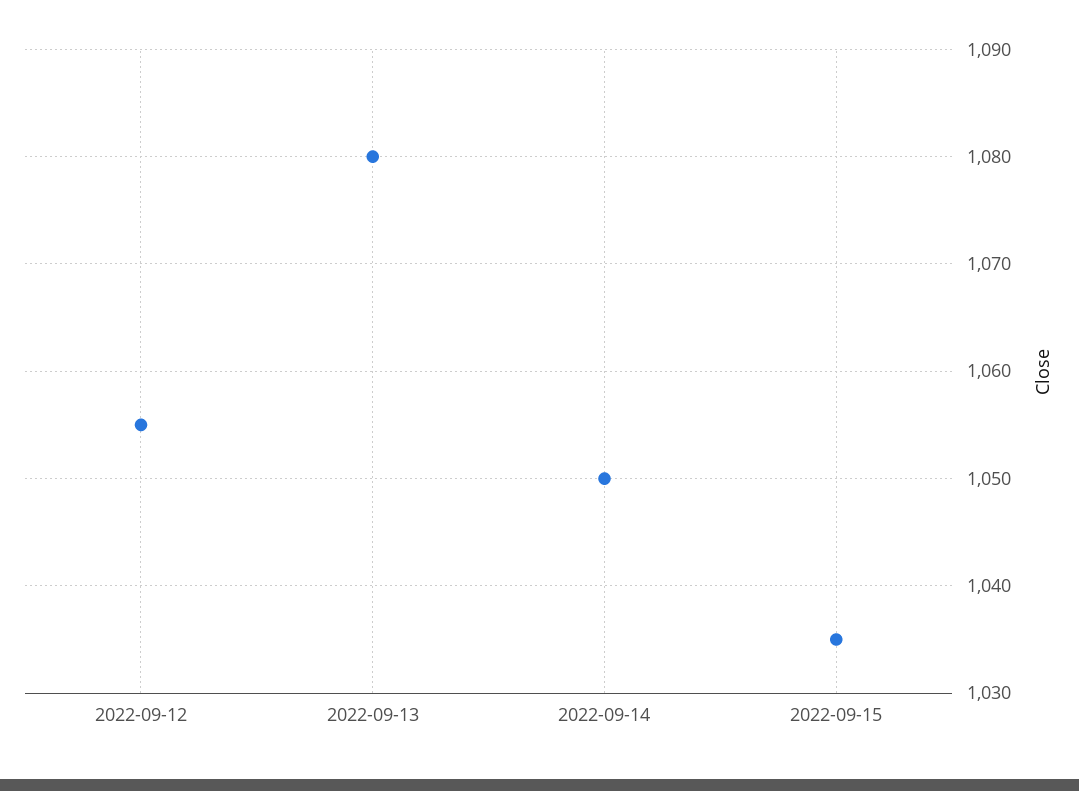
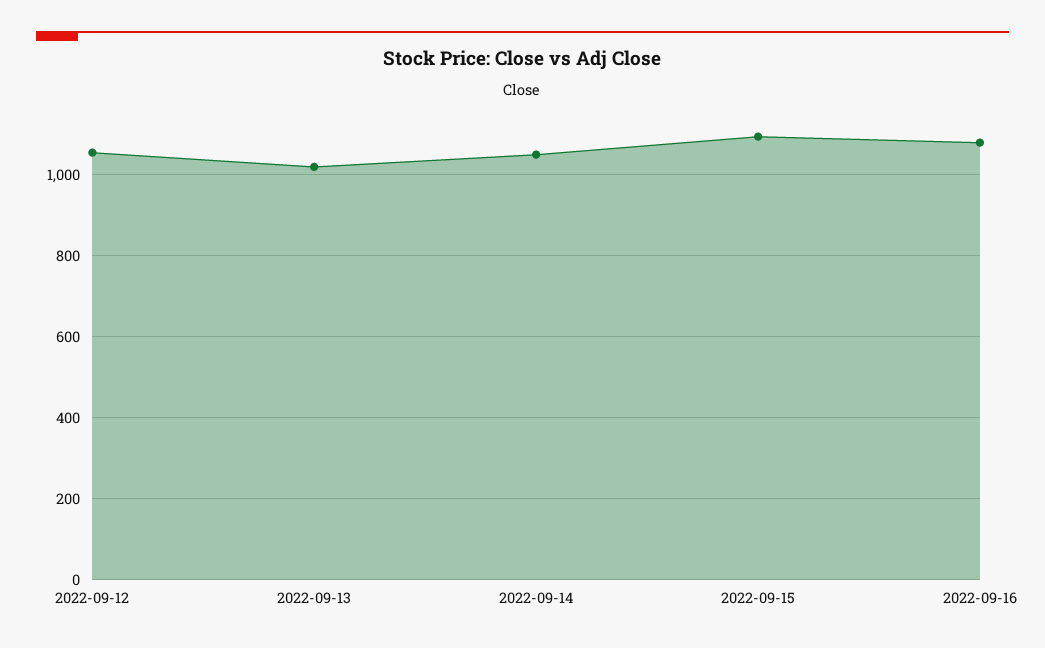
2022-09-13: 1080 -> 1020
2022-09-15: 1035 -> 1100
2022-09-16: none -> 1080

